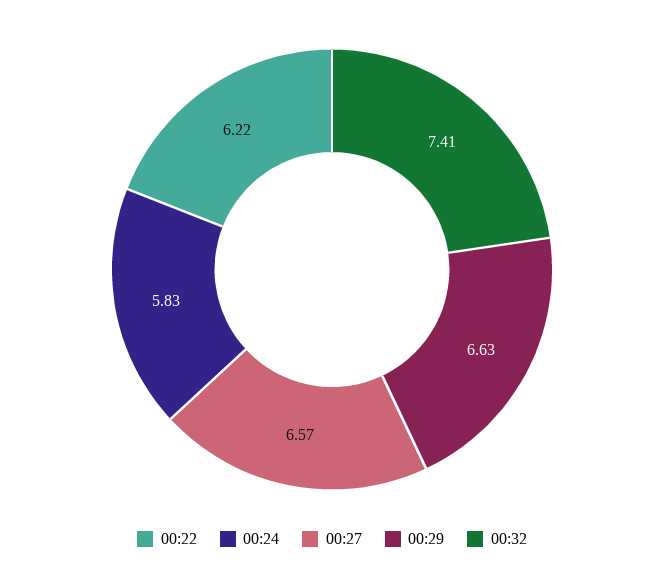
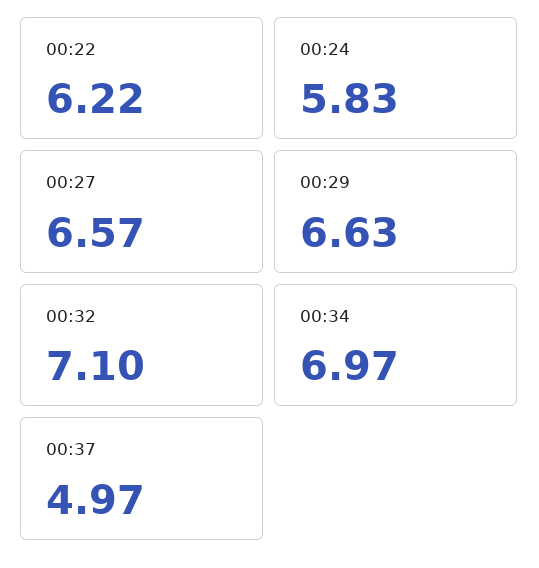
00:32: 7.41 -> 7.1
00:34: none -> 6.97
00:37: none -> 4.97

